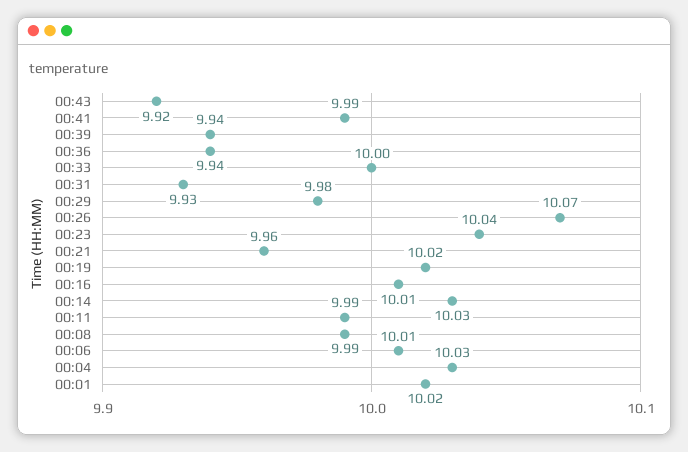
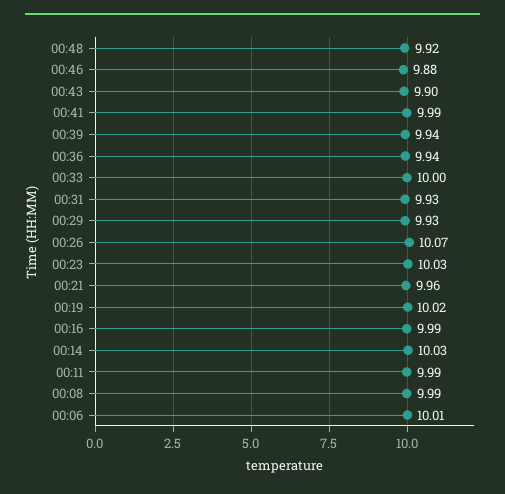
00:43: 9.92 -> 9.9
00:29: 9.98 -> 9.93
00:23: 10.04 -> 10.03
00:16: 10.01 -> 9.99
00:04: 10.03 -> none
00:01: 10.02 -> none
00:48: none -> 9.92
00:46: none -> 9.88

